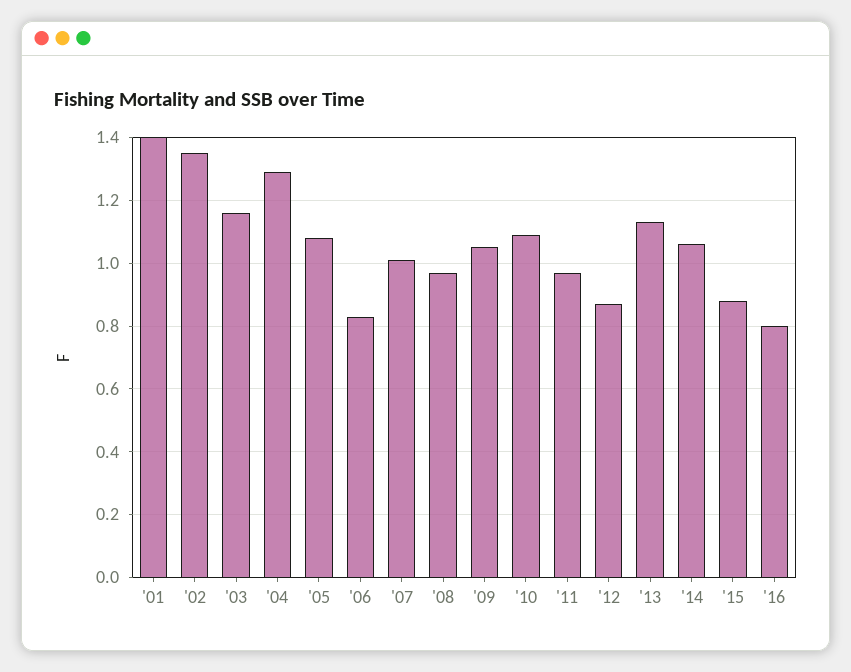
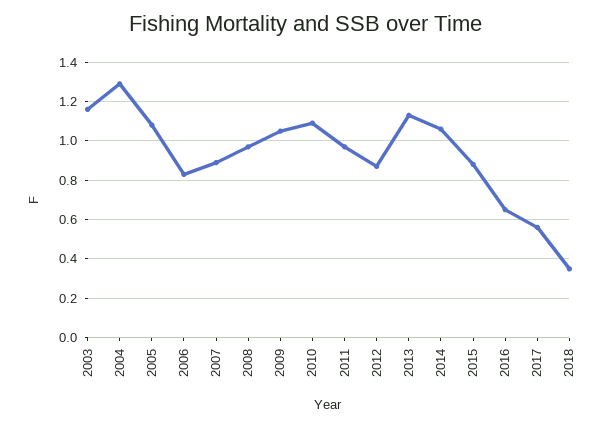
'01: 1.4 -> none
'02: 1.35 -> none
'07: 1 -> 0.9
'16: 0.8 -> 0.65
2017: none -> 0.55
2018: none -> 0.35

